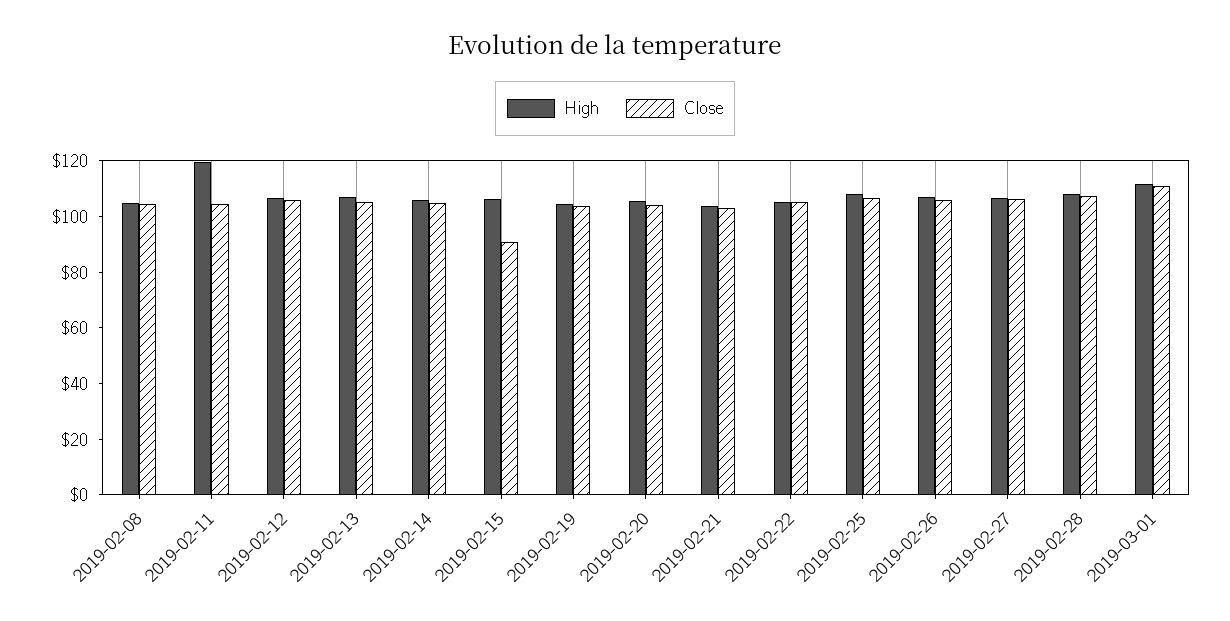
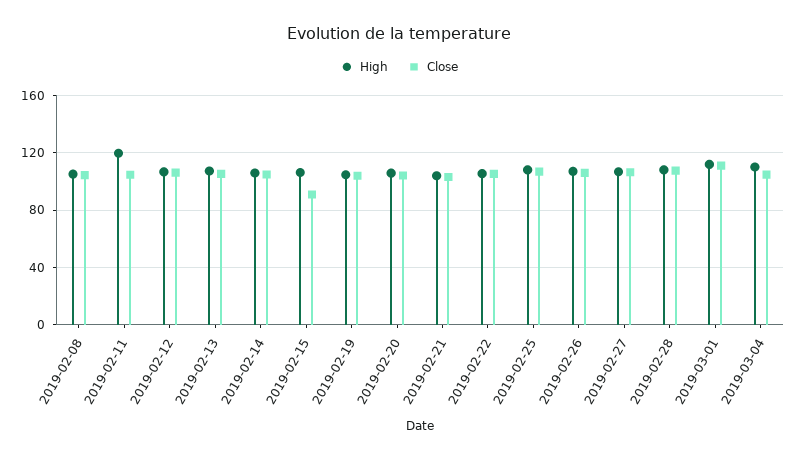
High, 2019-03-04: none -> 110
Close, 2019-03-04: none -> 105

